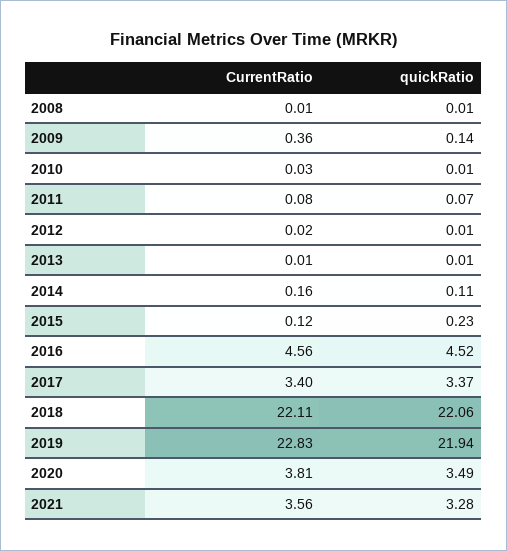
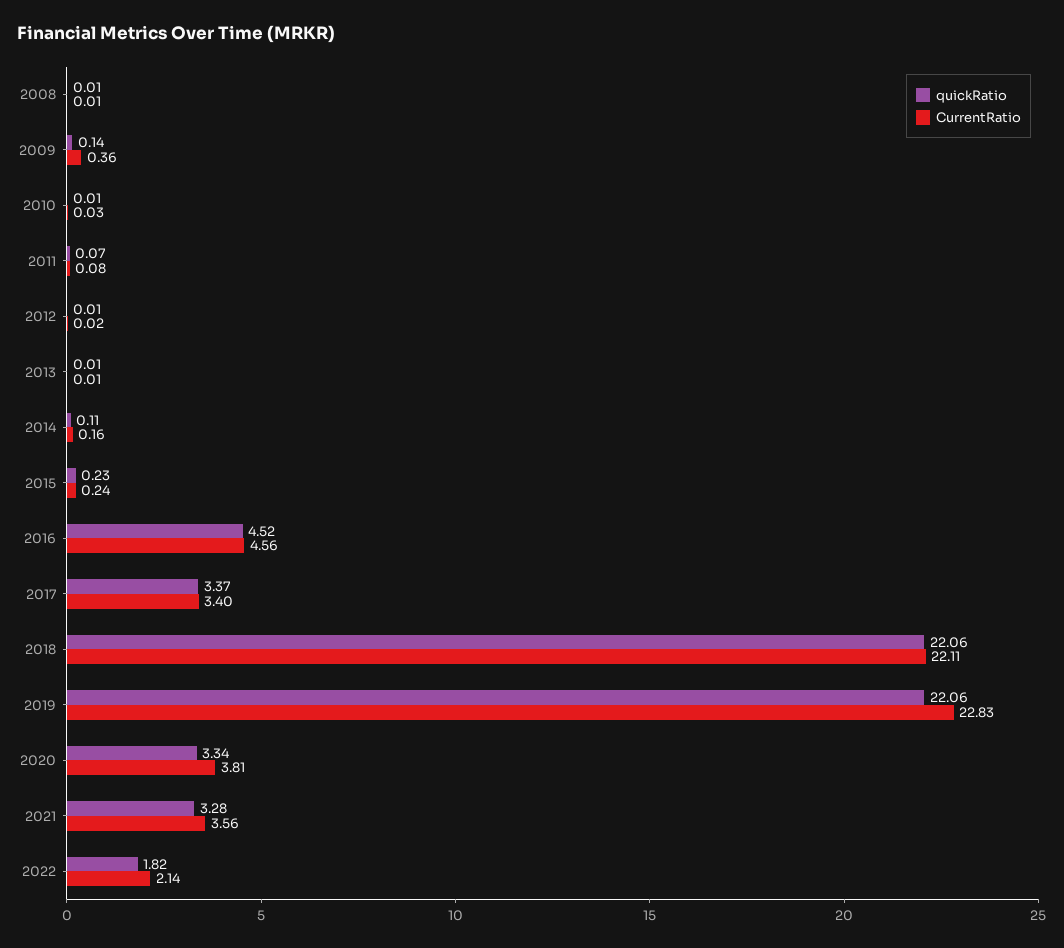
CurrentRatio, 2015: 0.12 -> 0.24
quickRatio, 2019: 21.94 -> 22.06
quickRatio, 2020: 3.49 -> 3.34
quickRatio, 2022: none -> 1.82
CurrentRatio, 2022: none -> 2.14

